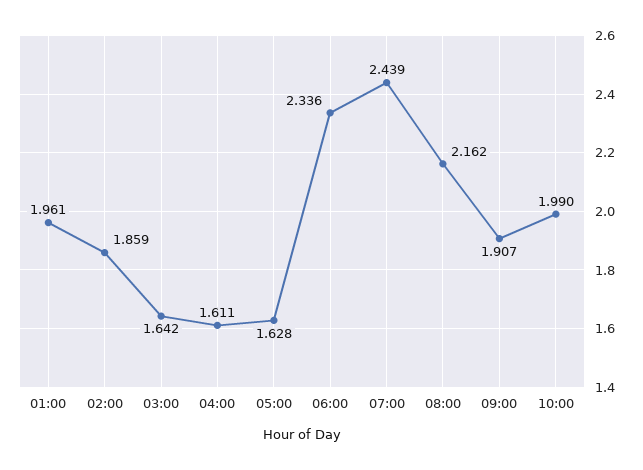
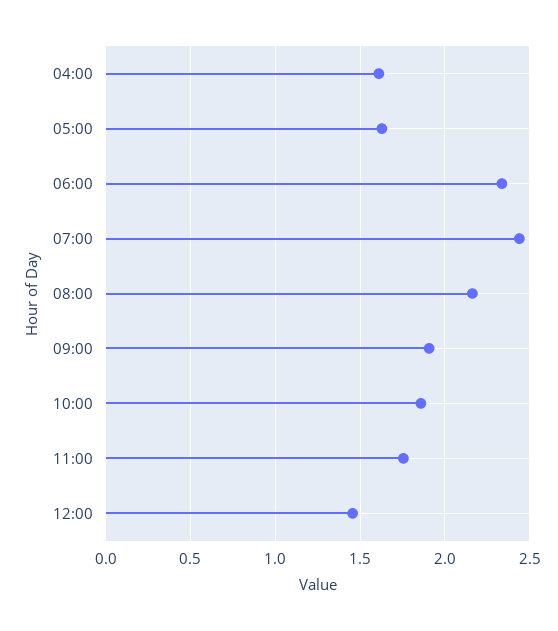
01:00: 1.961 -> none
02:00: 1.859 -> none
03:00: 1.642 -> none
10:00: 1.99 -> 1.85
11:00: none -> 1.75
12:00: none -> 1.45

